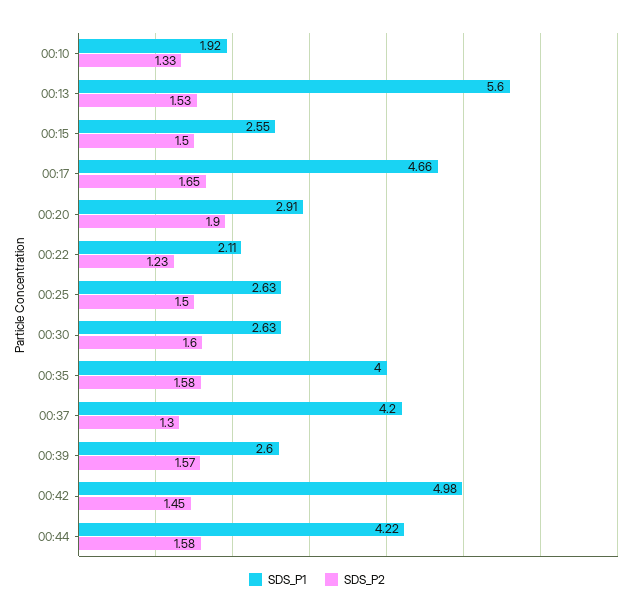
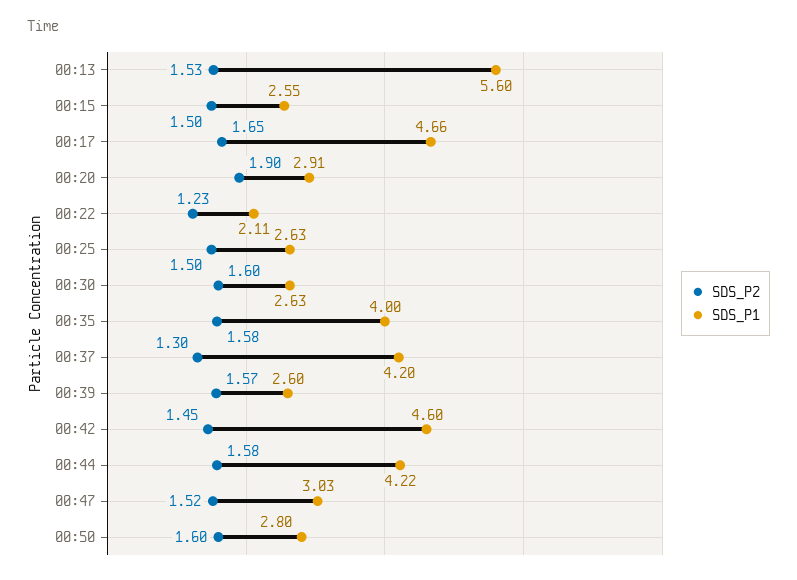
SDS_P1, 00:10: 1.92 -> none
SDS_P2, 00:10: 1.33 -> none
SDS_P1, 00:42: 4.98 -> 4.6
SDS_P2, 00:47: none -> 1.52
SDS_P1, 00:47: none -> 3.03
SDS_P2, 00:50: none -> 1.6
SDS_P1, 00:50: none -> 2.8

